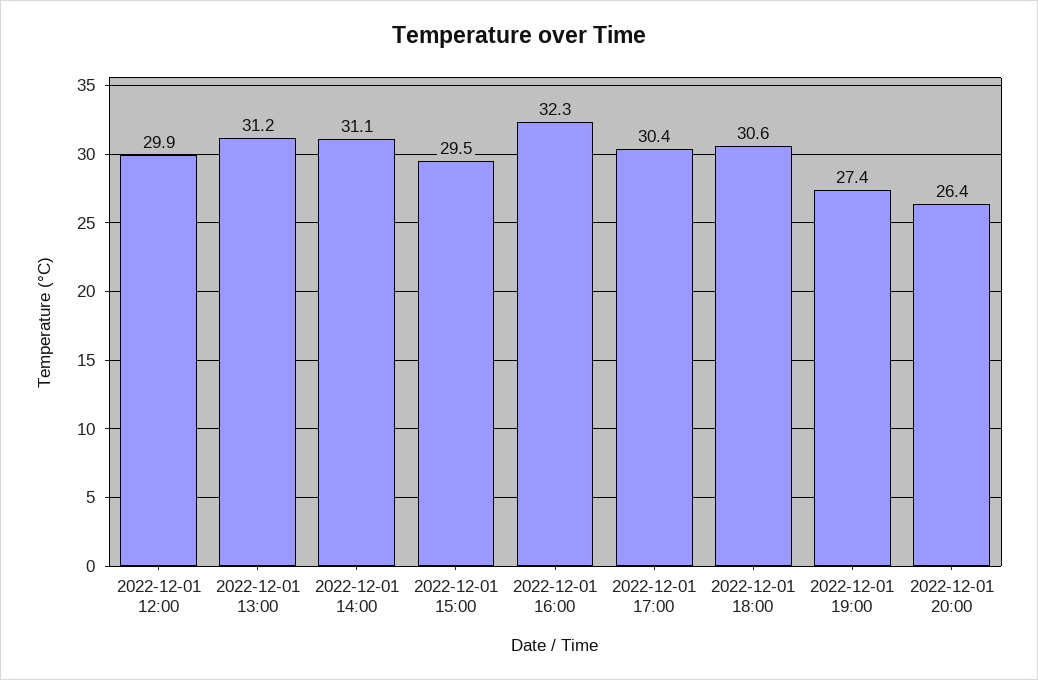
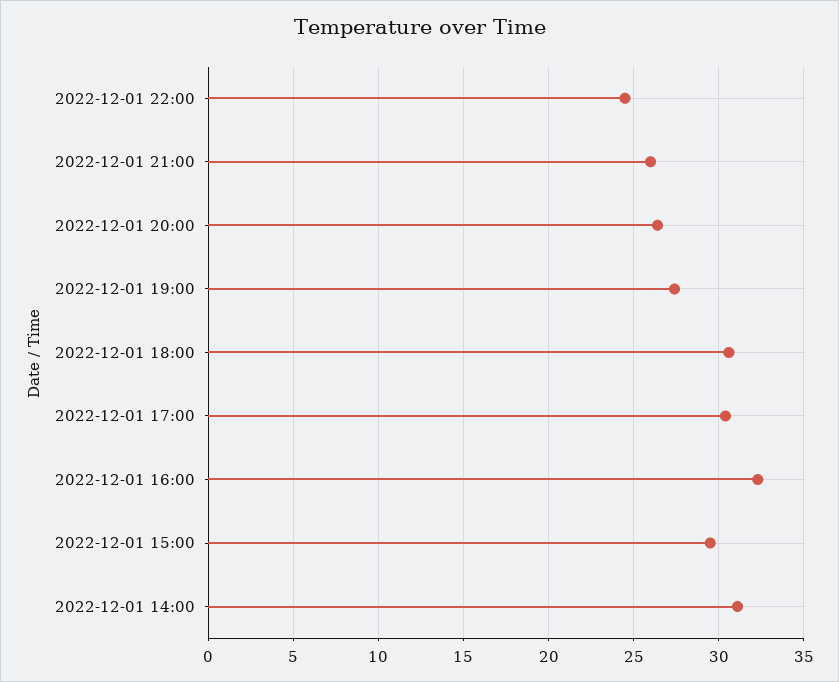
2022-12-01 12:00: 29.9 -> none
2022-12-01 13:00: 31.2 -> none
2022-12-01 22:00: none -> 24.5
2022-12-01 21:00: none -> 26

